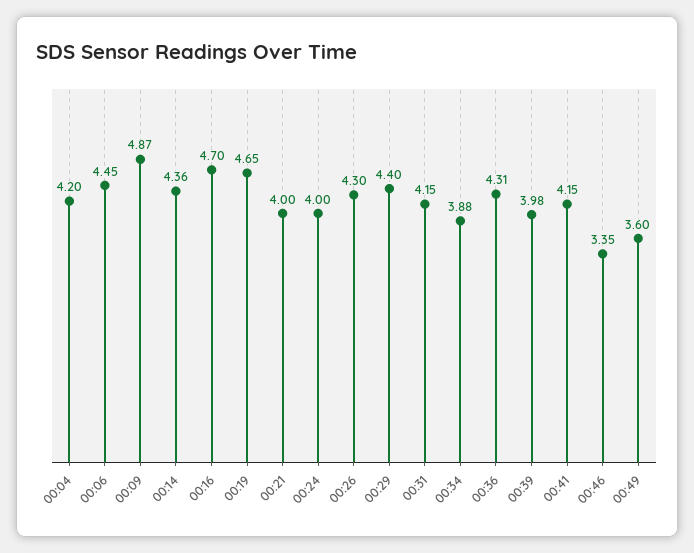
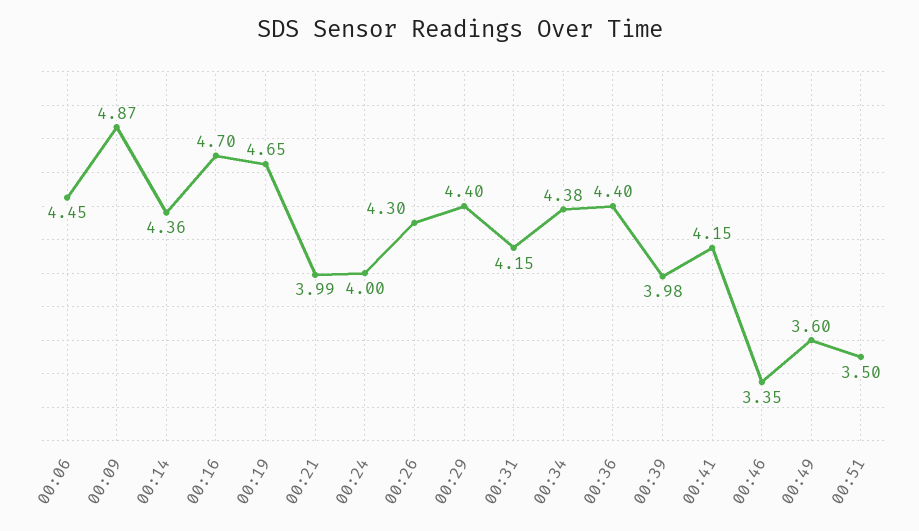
00:04: 4.2 -> none
00:21: 4 -> 3.99
00:34: 3.88 -> 4.38
00:36: 4.31 -> 4.4
00:51: none -> 3.5

